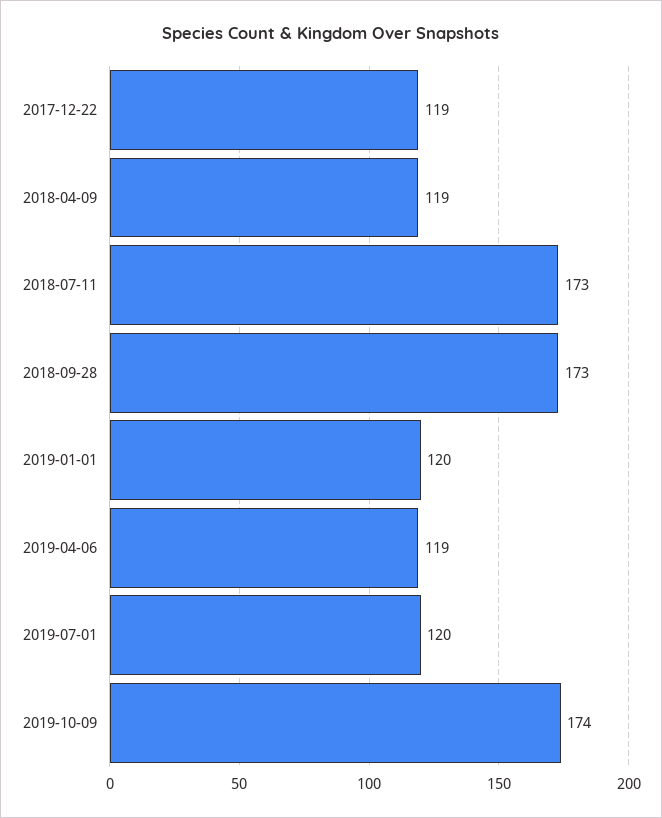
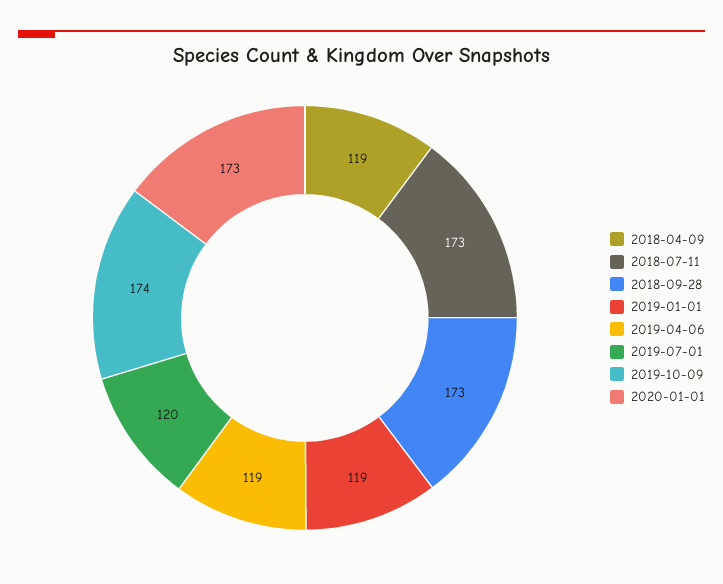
2017-12-22: 119 -> none
2019-01-01: 120 -> 119
2020-01-01: none -> 173

